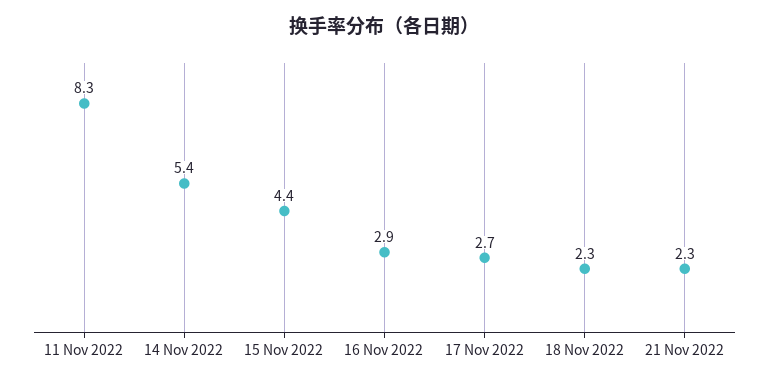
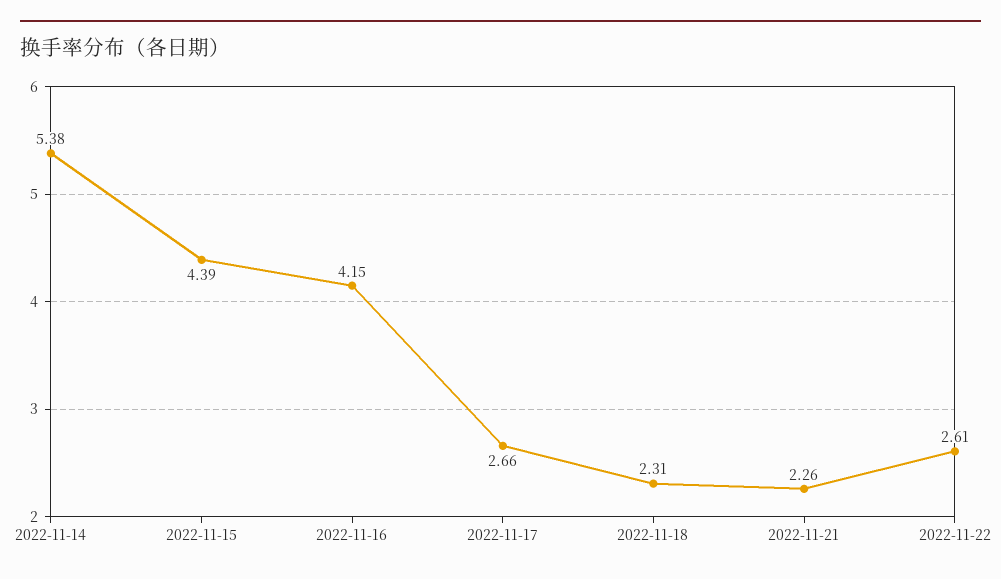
11 Nov 2022: 8.3 -> none
16 Nov 2022: 2.9 -> 4.15
2022-11-22: none -> 2.61

